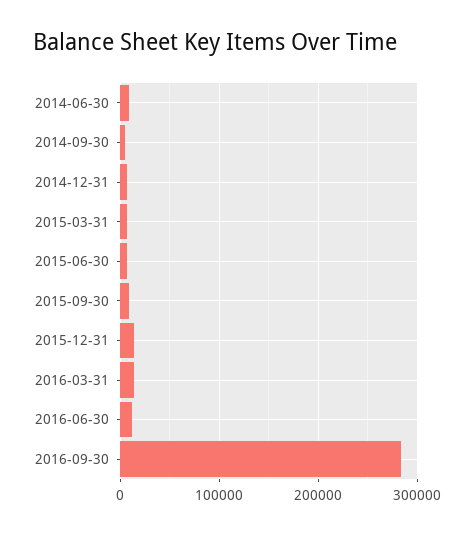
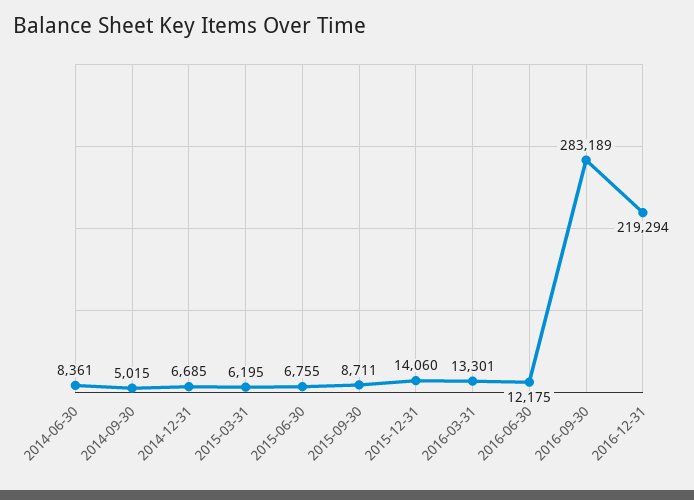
2016-12-31: none -> 219294

